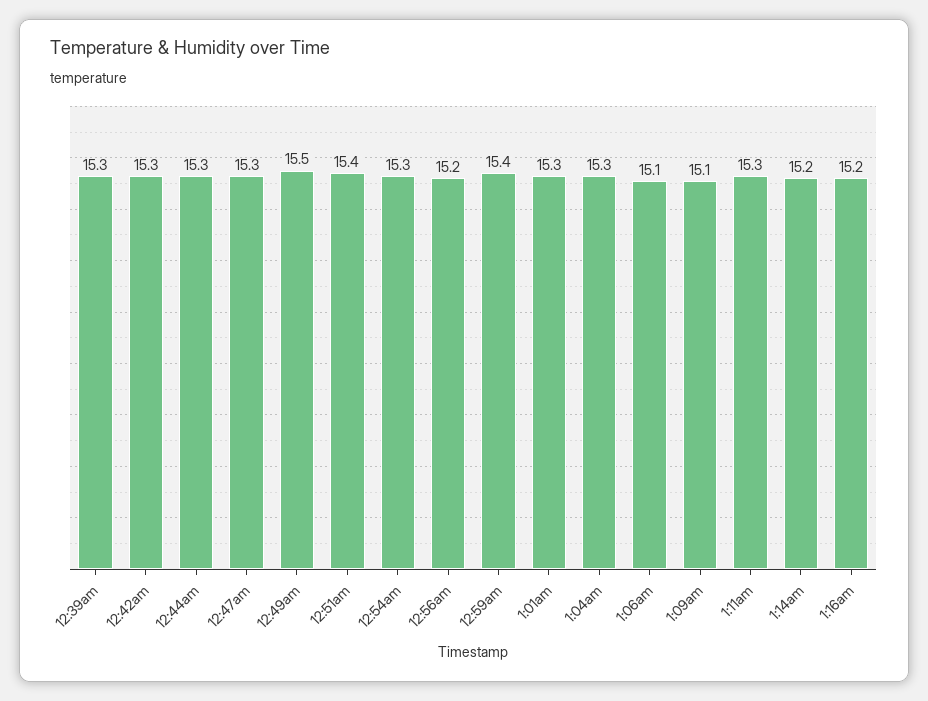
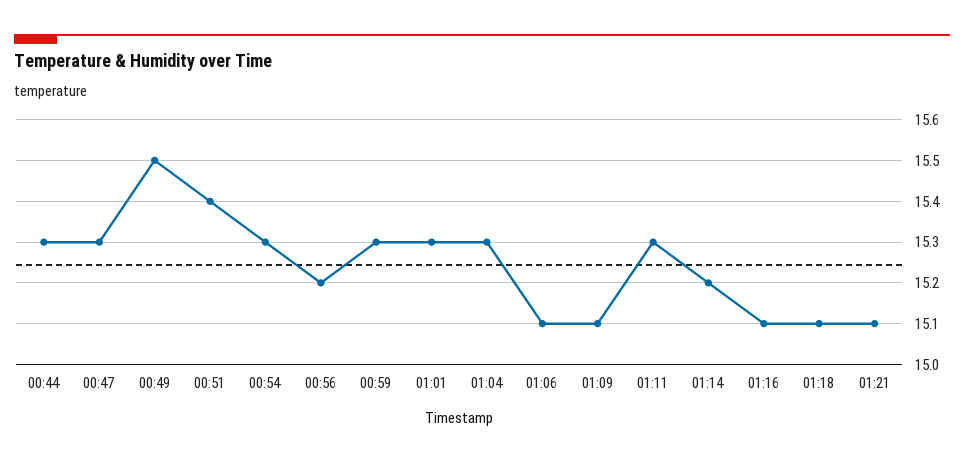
12:39am: 15.3 -> none
12:42am: 15.3 -> none
12:59am: 15.4 -> 15.3
1:16am: 15.2 -> 15.1
01:18: none -> 15.1
01:21: none -> 15.1

